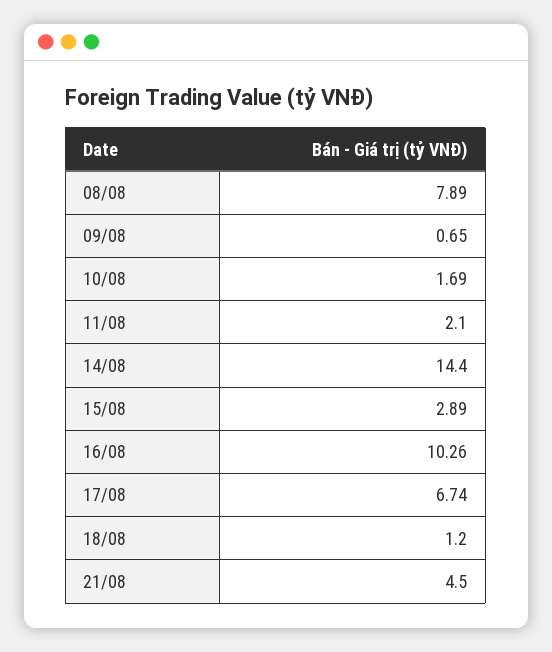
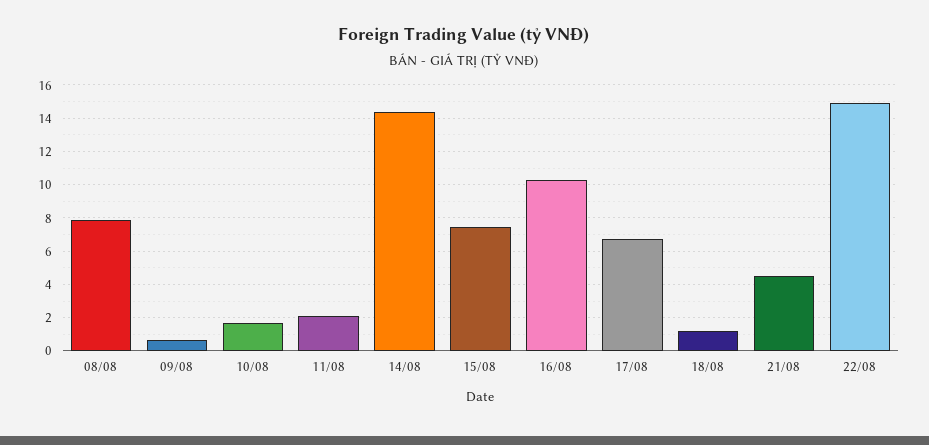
15/08: 2.89 -> 7.5
22/08: none -> 15

